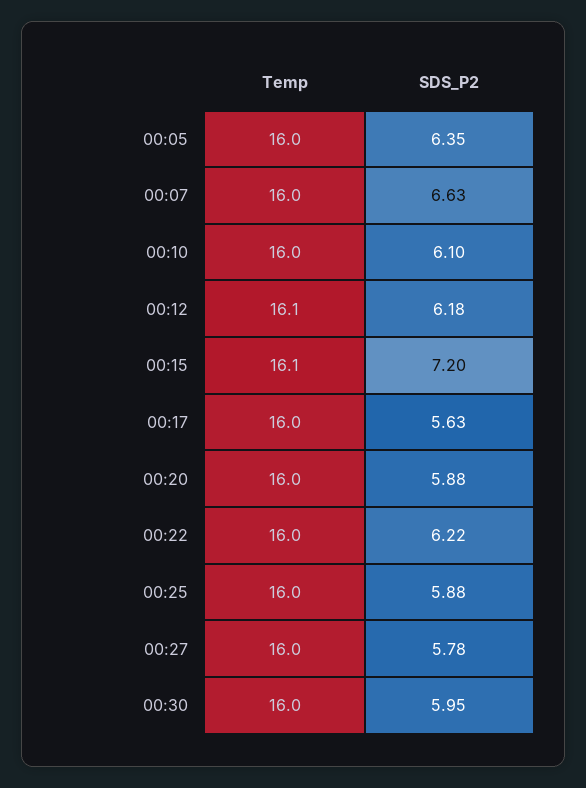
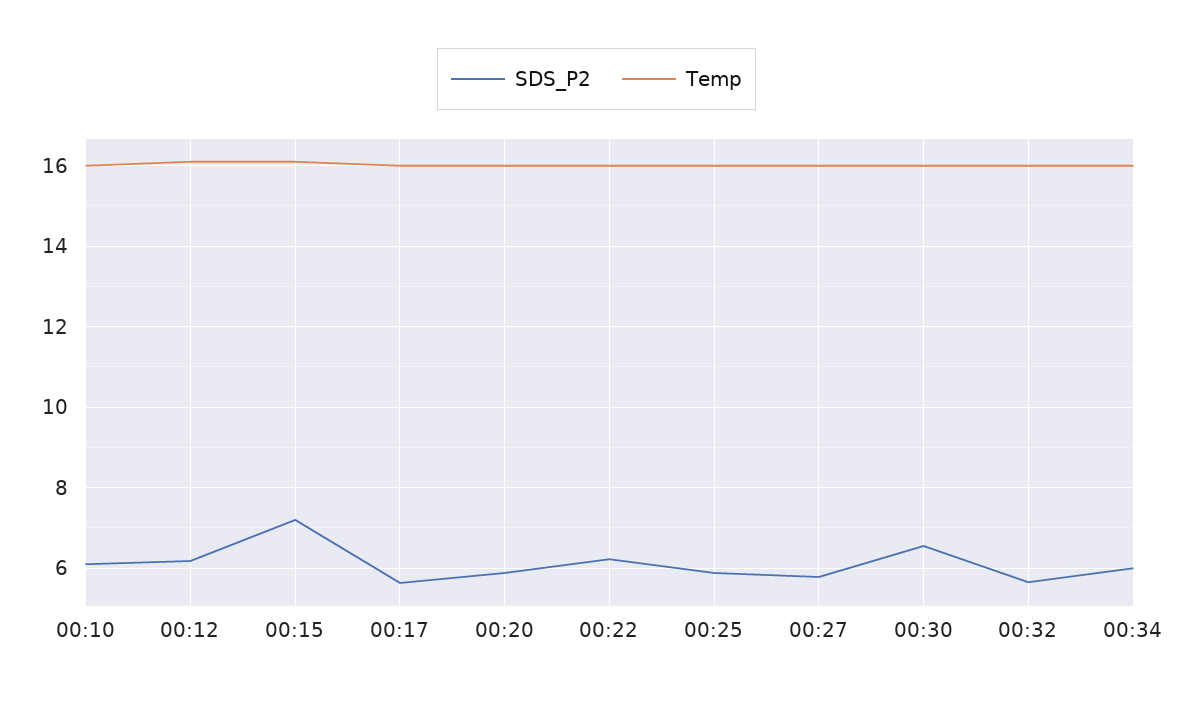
Temp, 00:05: 16 -> none
SDS_P2, 00:05: 6.35 -> none
Temp, 00:07: 16 -> none
SDS_P2, 00:07: 6.63 -> none
SDS_P2, 00:30: 5.95 -> 6.6
SDS_P2, 00:32: none -> 5.6
Temp, 00:32: none -> 16
SDS_P2, 00:34: none -> 6
Temp, 00:34: none -> 16

